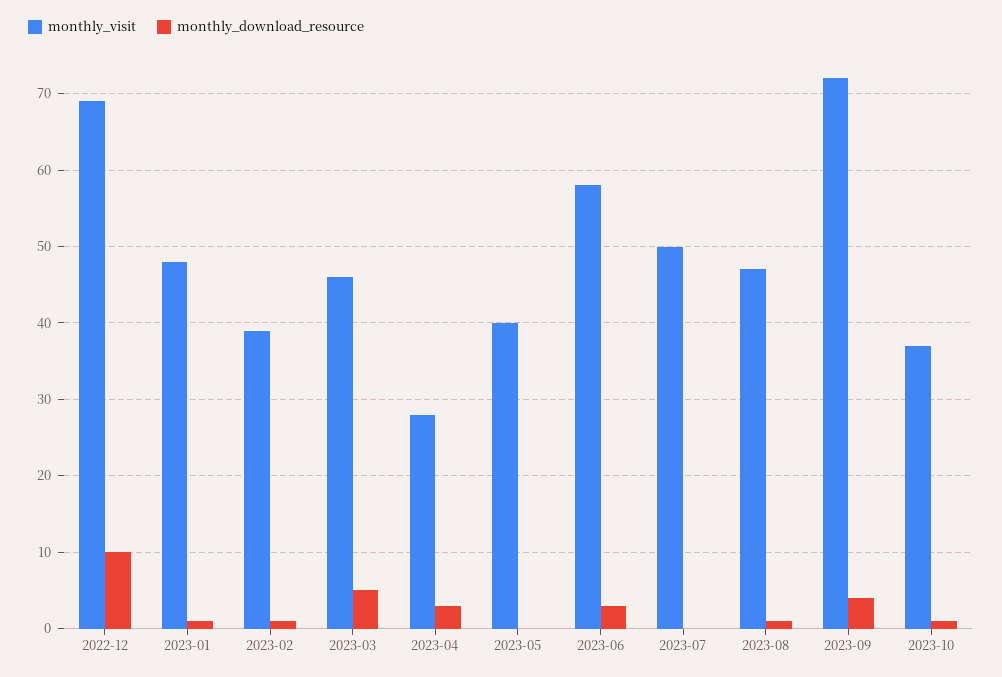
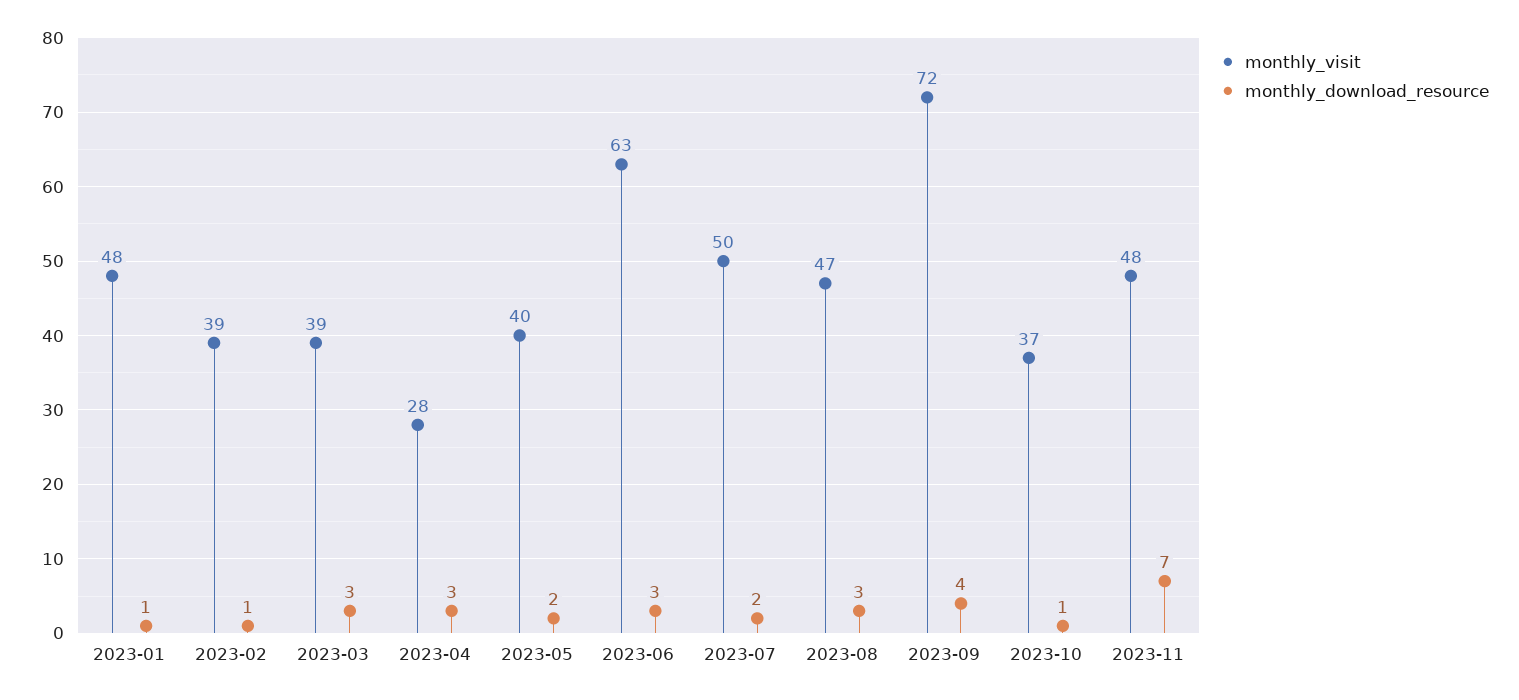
monthly_visit, 2022-12: 69 -> none
monthly_download_resource, 2022-12: 10 -> none
monthly_visit, 2023-03: 46 -> 39
monthly_download_resource, 2023-03: 5 -> 3
monthly_download_resource, 2023-05: 0 -> 2
monthly_visit, 2023-06: 58 -> 63
monthly_download_resource, 2023-07: 0 -> 2
monthly_download_resource, 2023-08: 1 -> 3
monthly_visit, 2023-11: none -> 48
monthly_download_resource, 2023-11: none -> 7

